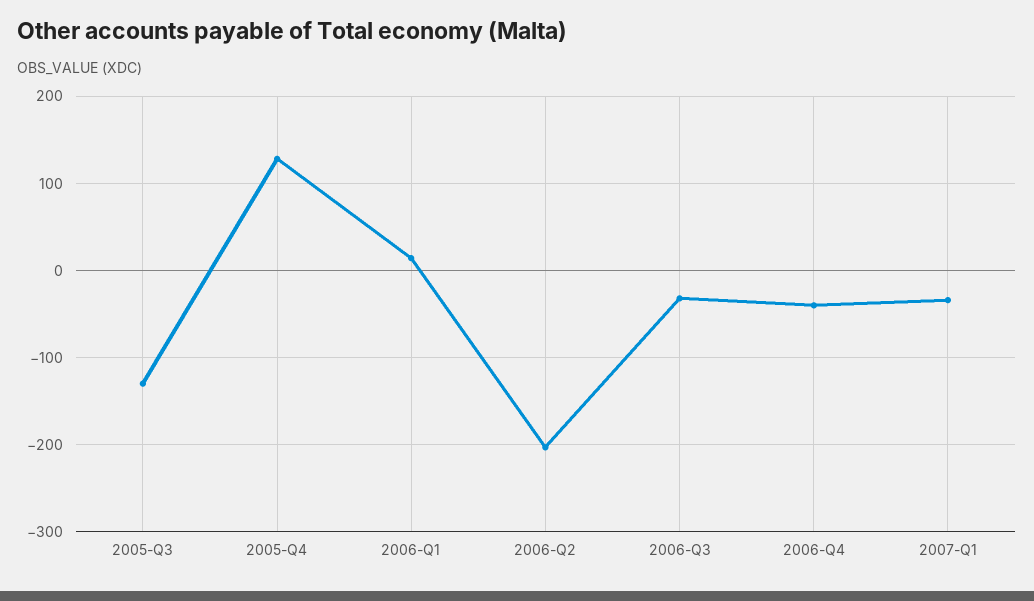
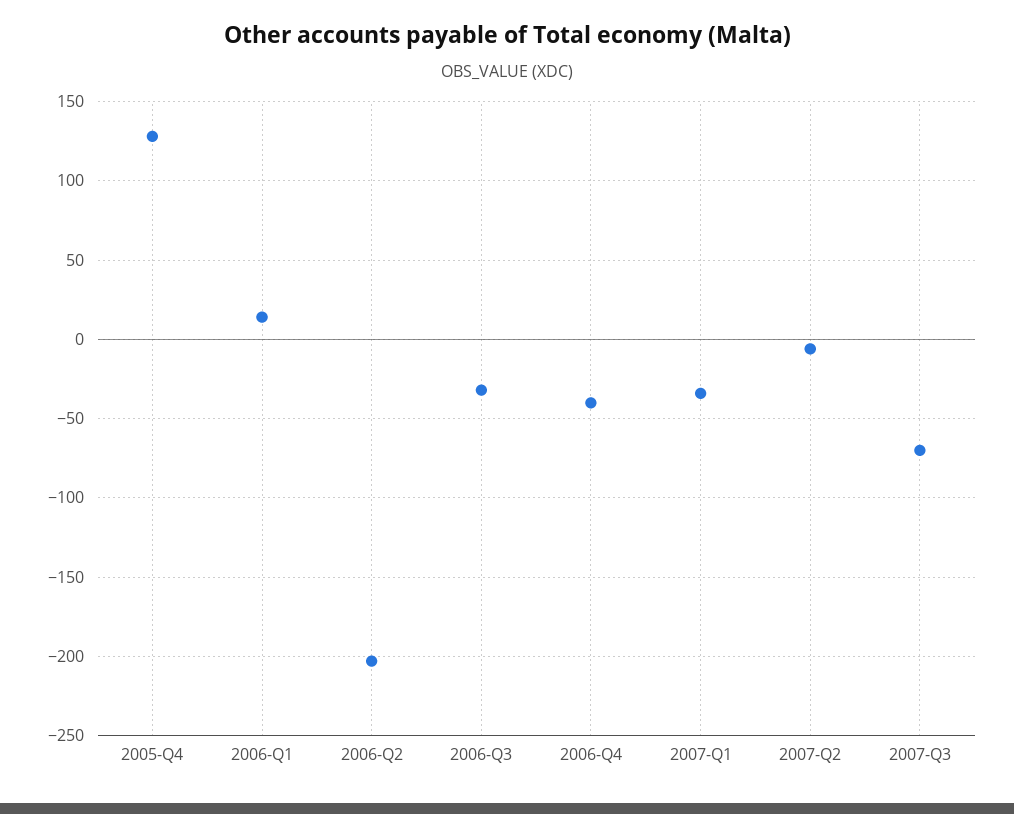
2005-Q3: -130 -> none
2007-Q2: none -> -5
2007-Q3: none -> -70

